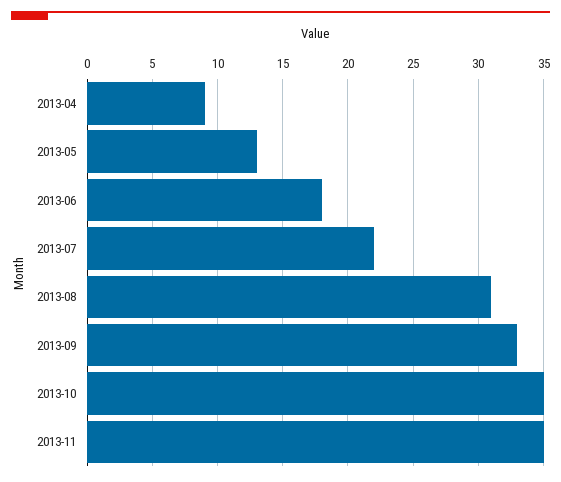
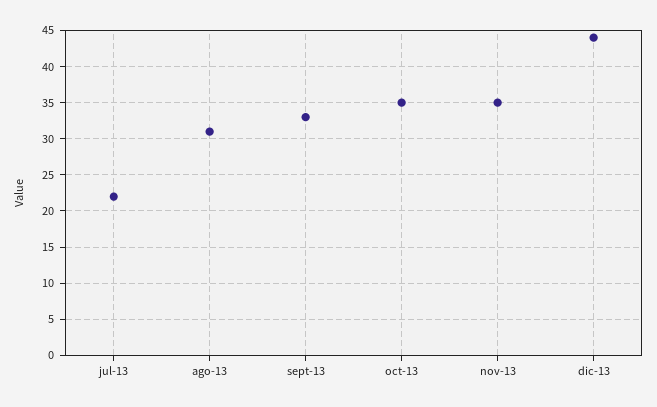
2013-04: 9 -> none
2013-05: 13 -> none
2013-06: 18 -> none
dic-13: none -> 44

